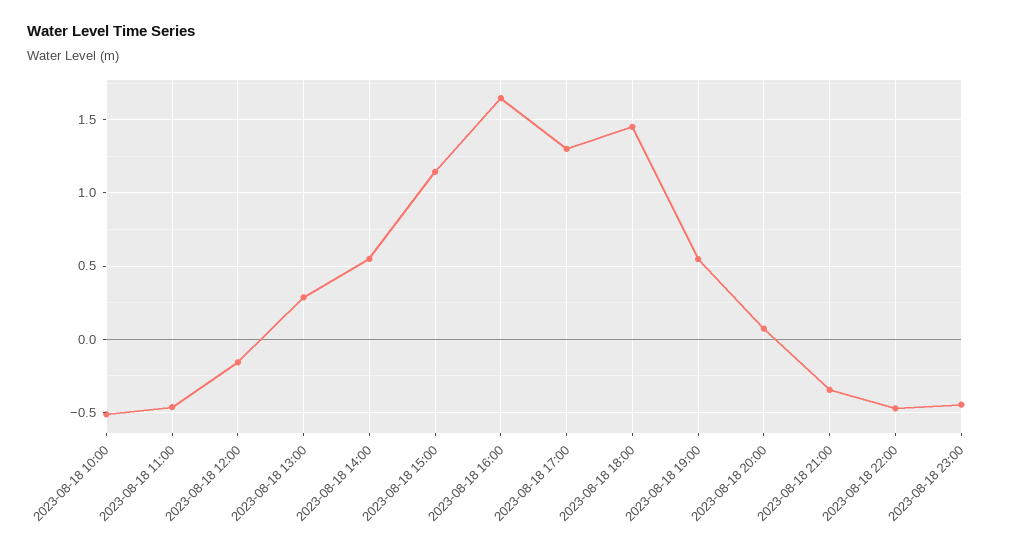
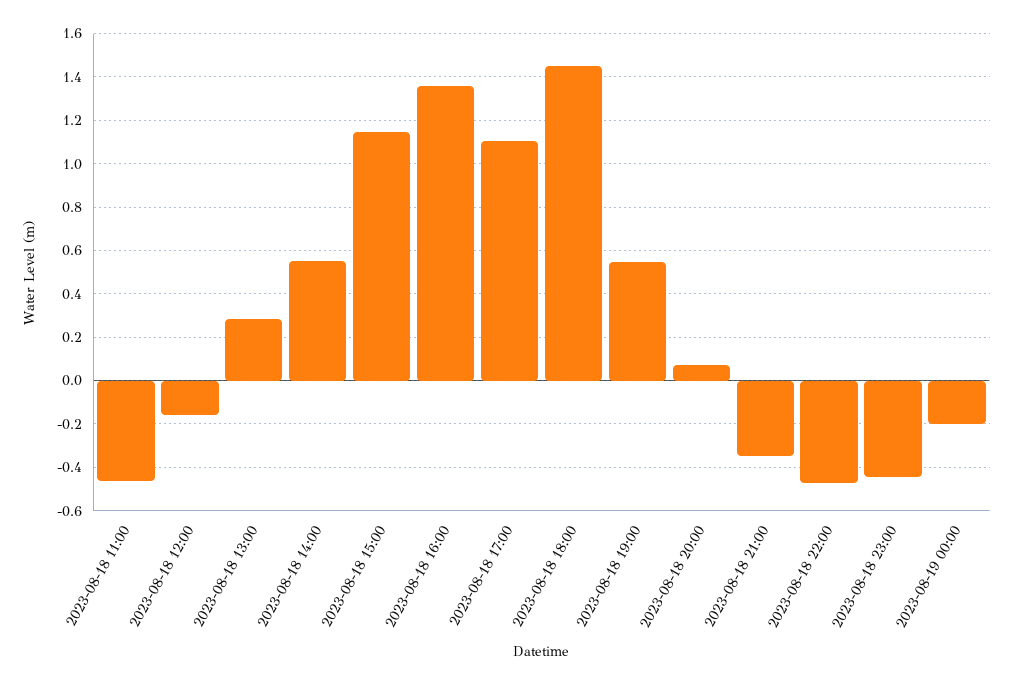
2023-08-18 10:00: -0.5 -> none
2023-08-18 16:00: 1.65 -> 1.35
2023-08-18 17:00: 1.3 -> 1.1
2023-08-19 00:00: none -> -0.2

